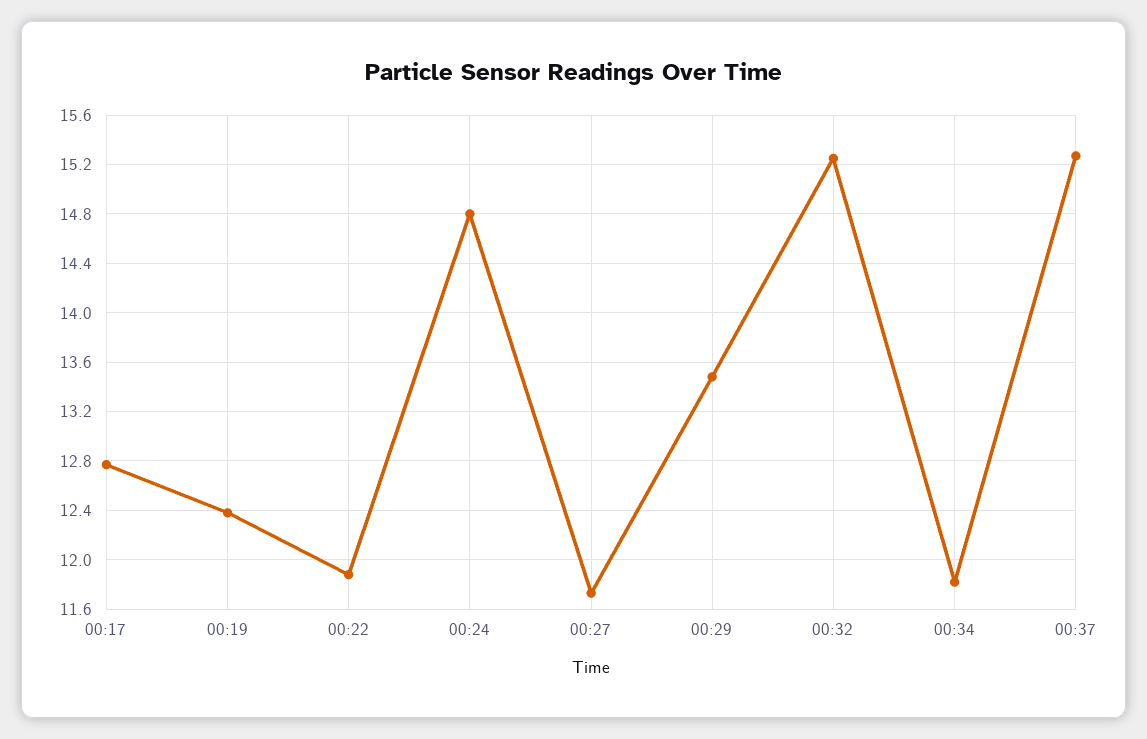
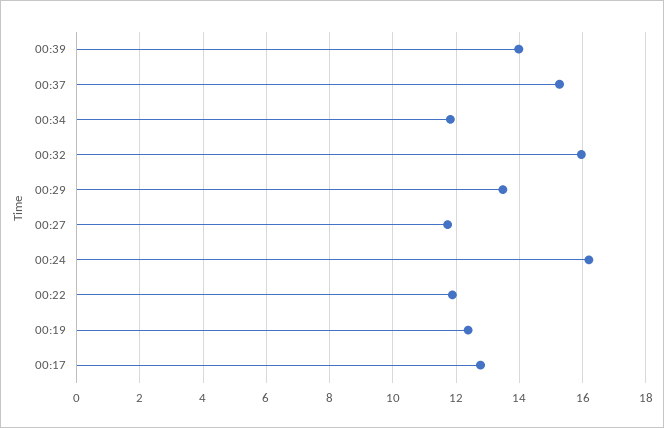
00:24: 14.8 -> 16.2
00:32: 15.25 -> 16
00:39: none -> 14

